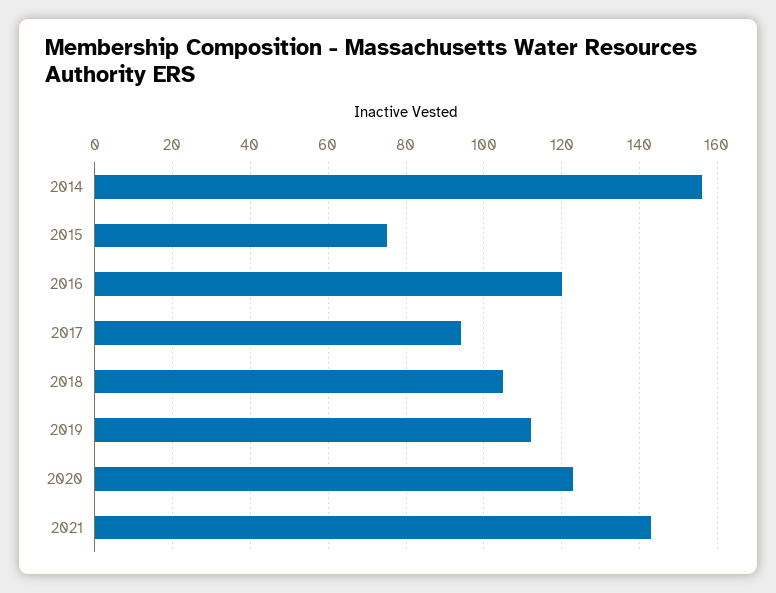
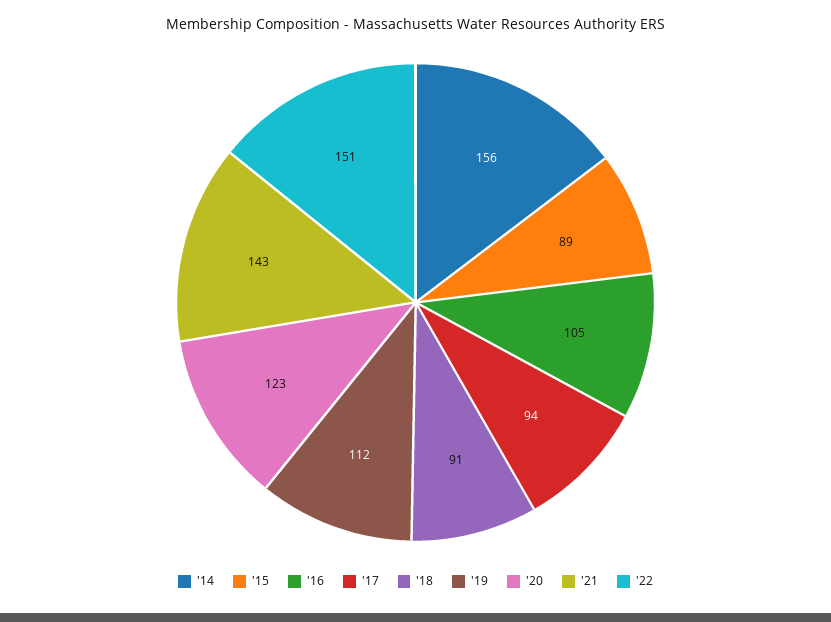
2015: 75 -> 89
2016: 120 -> 105
2018: 105 -> 91
'22: none -> 151

